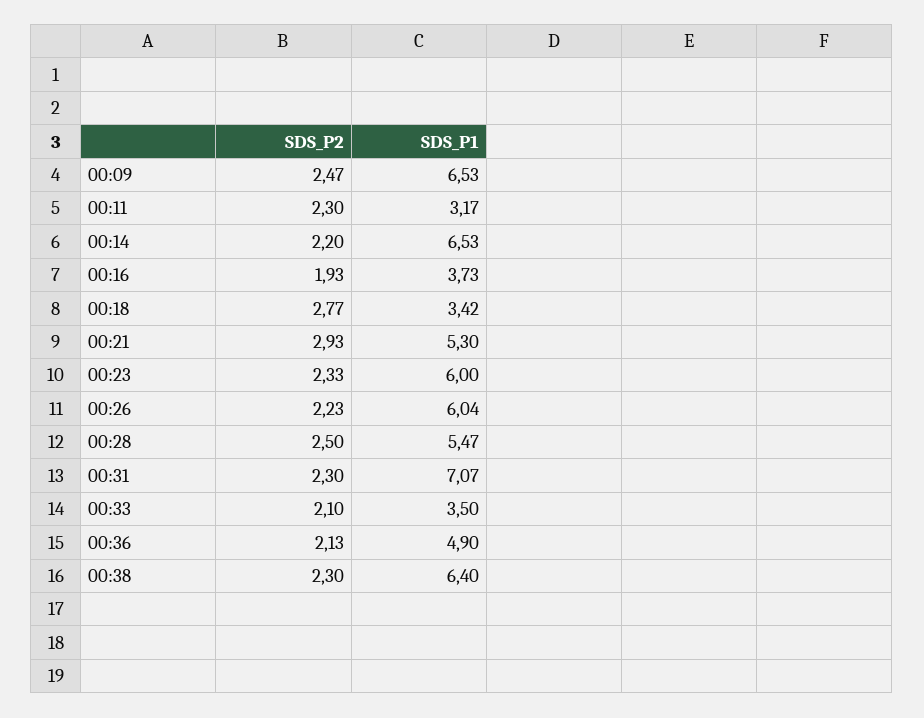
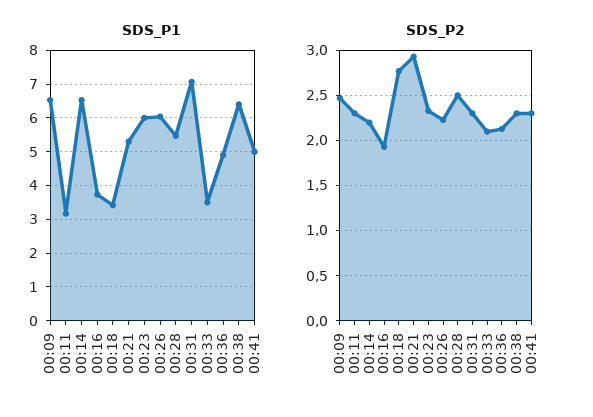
SDS_P1, 00:41: none -> 5
SDS_P2, 00:41: none -> 2.3

